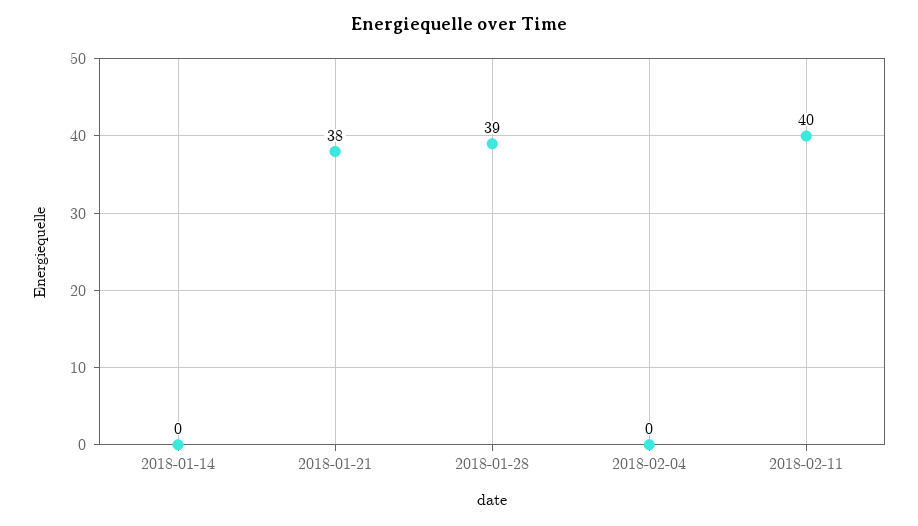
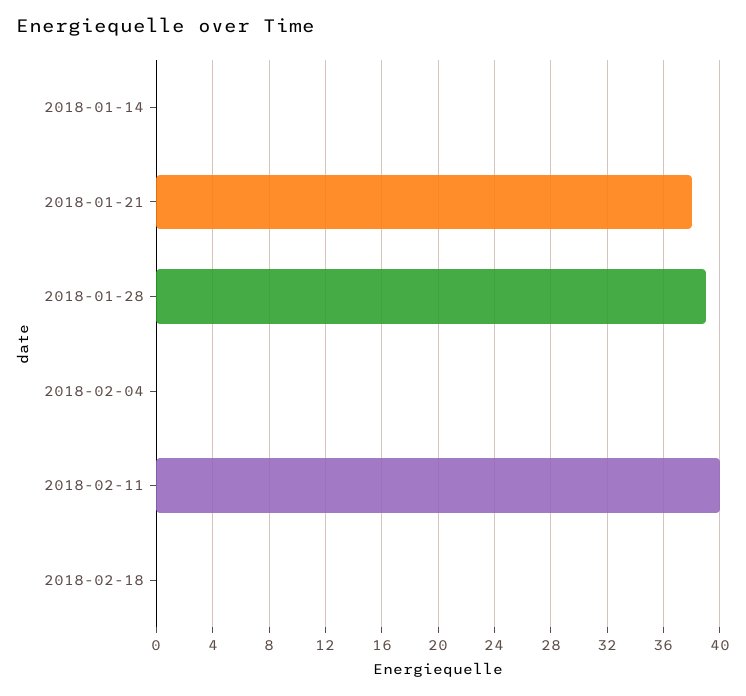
2018-02-18: none -> 0

